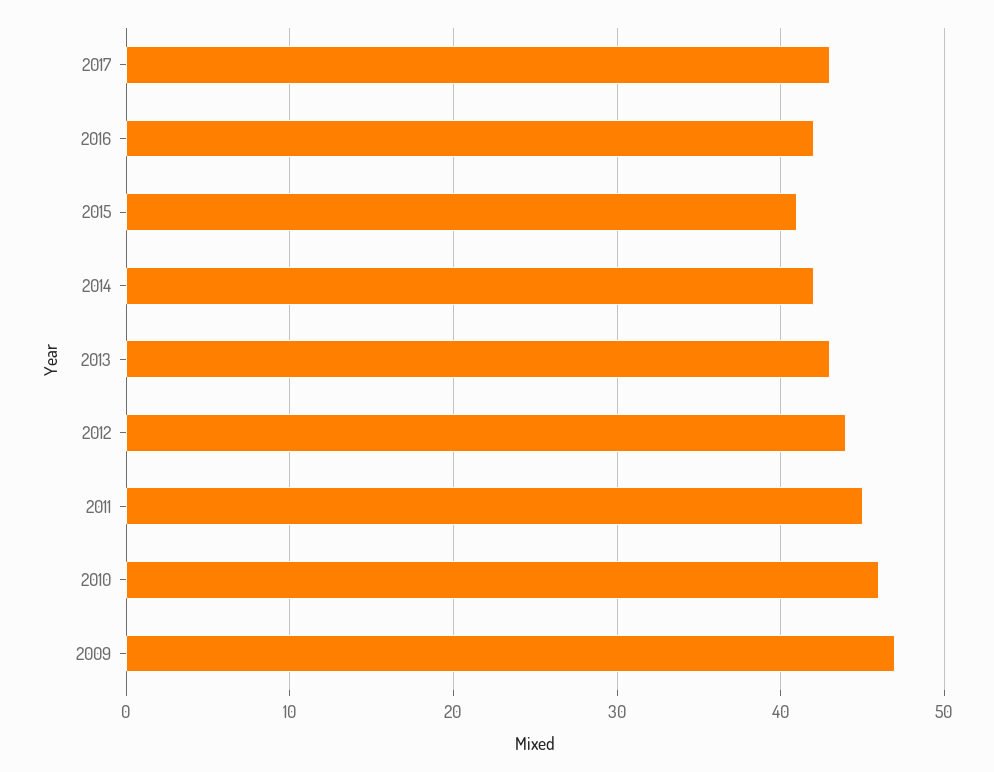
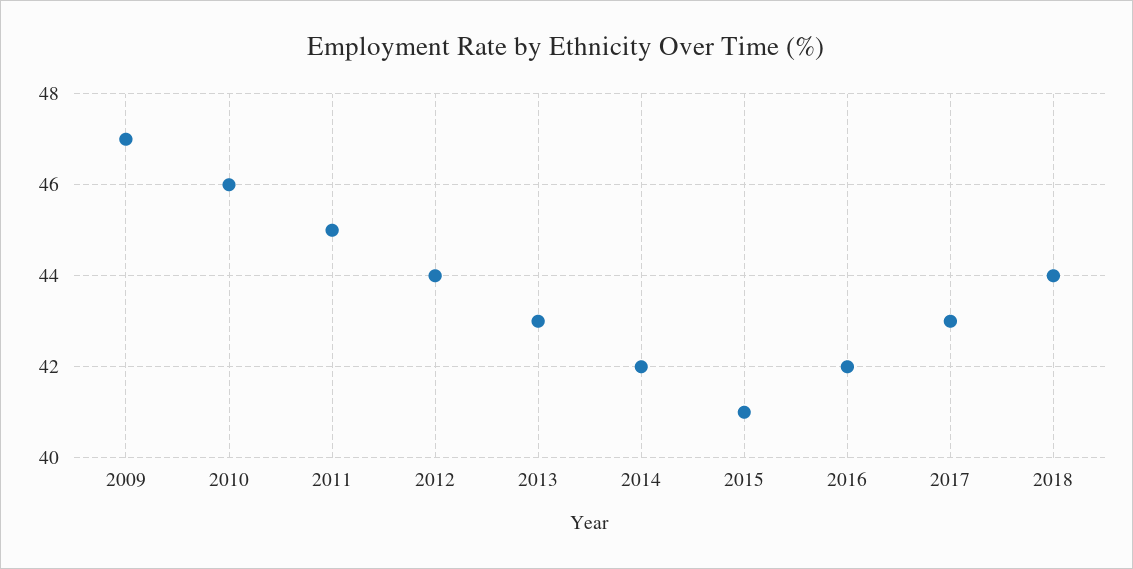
2018: none -> 44

